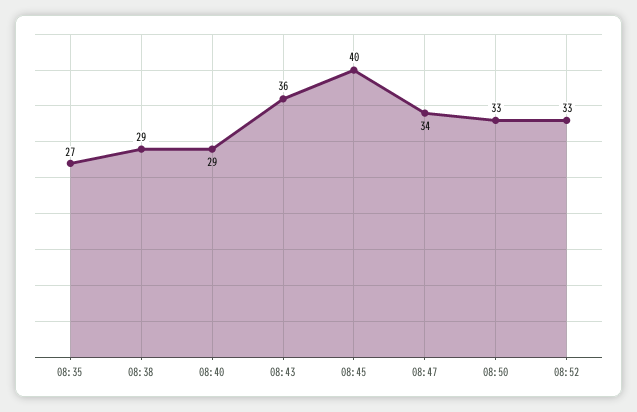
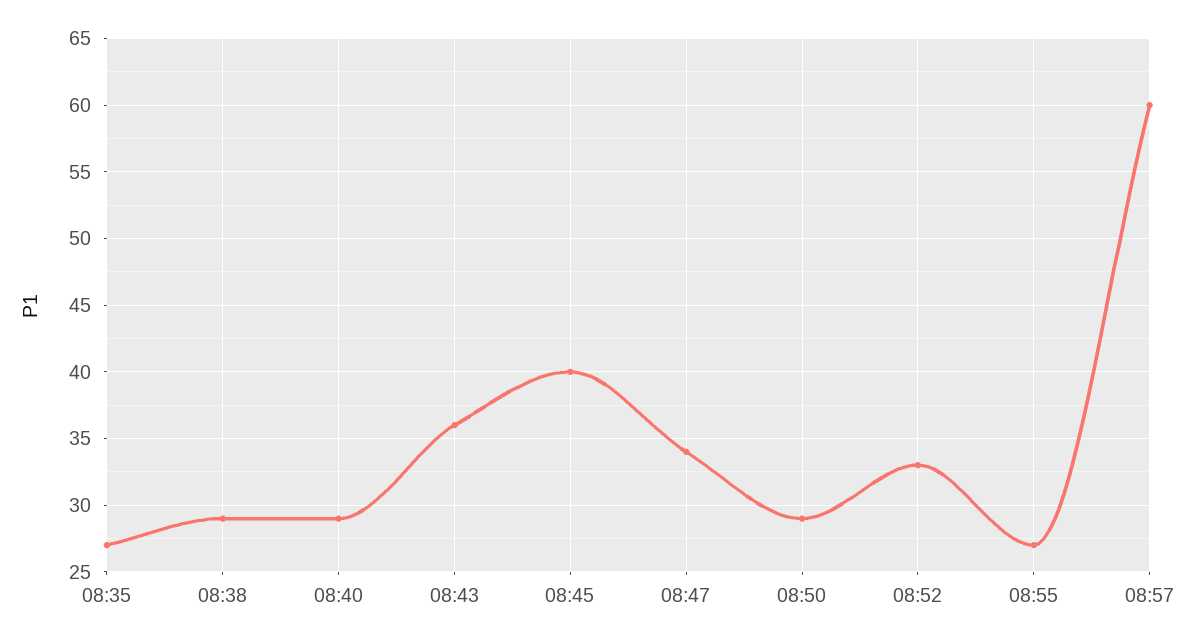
08:50: 33 -> 29
08:55: none -> 27
08:57: none -> 60

